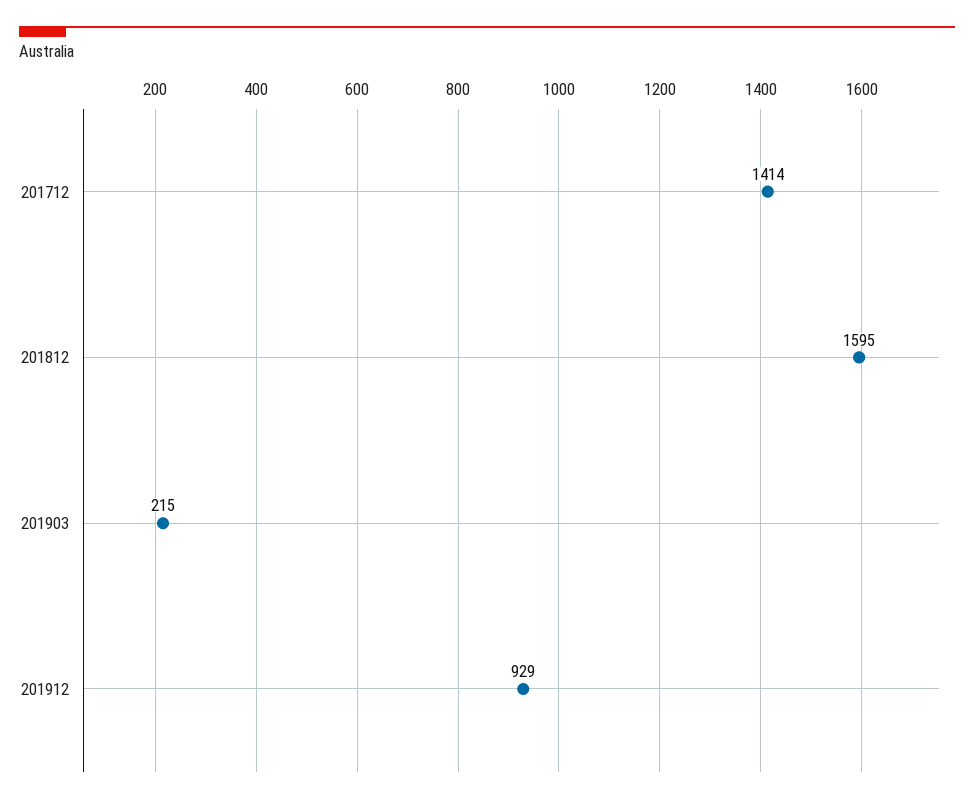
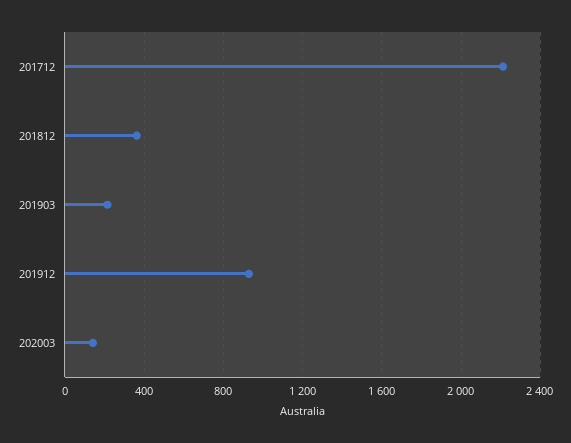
201712: 1414 -> 2200
201812: 1595 -> 350
202003: none -> 150

